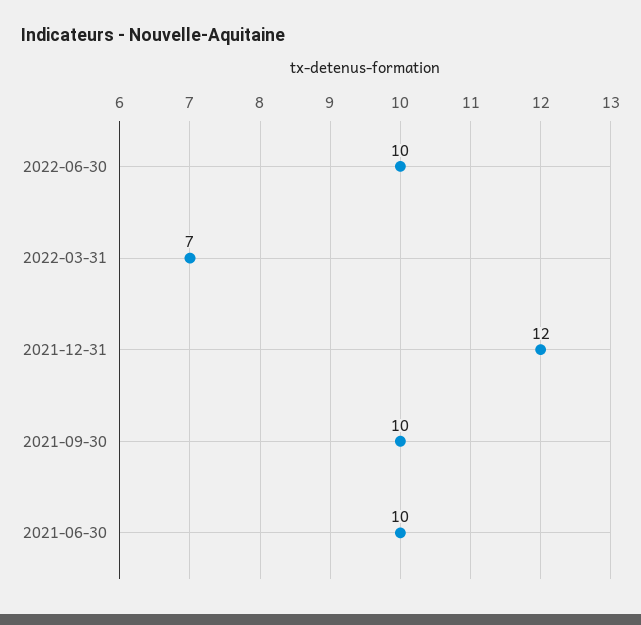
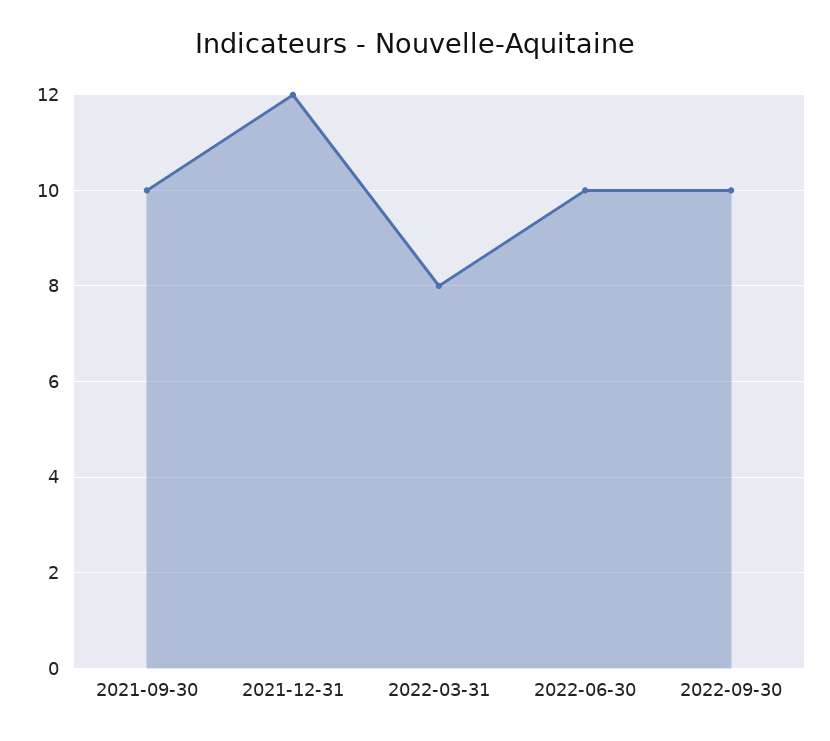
2022-03-31: 7 -> 8
2021-06-30: 10 -> none
2022-09-30: none -> 10

